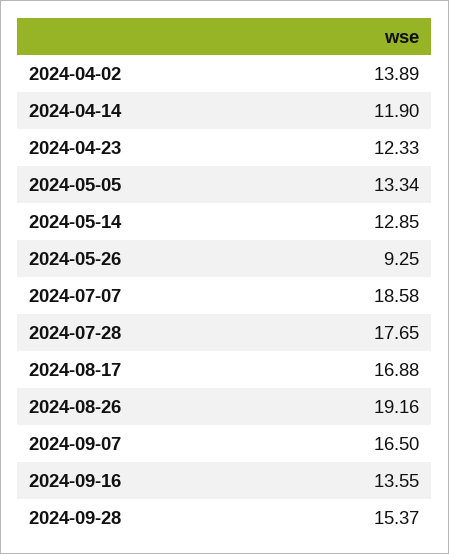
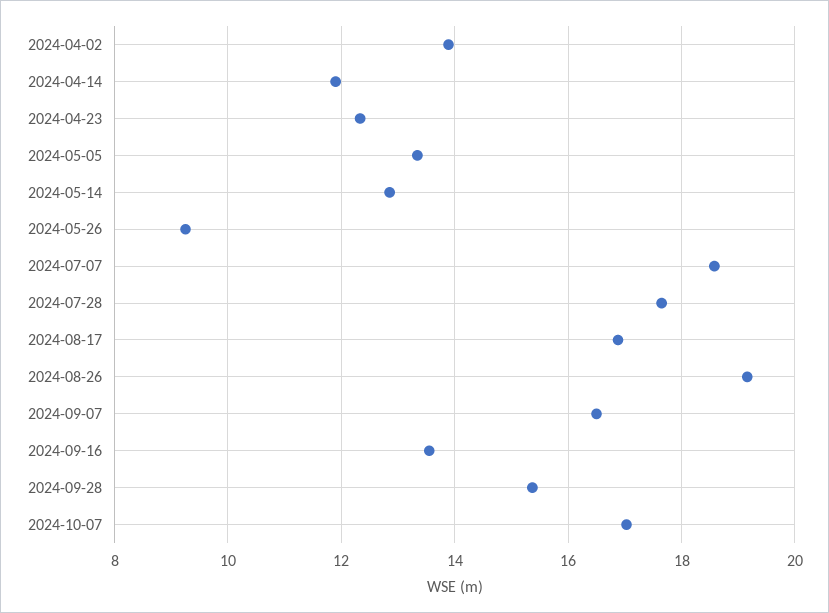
2024-10-07: none -> 17

